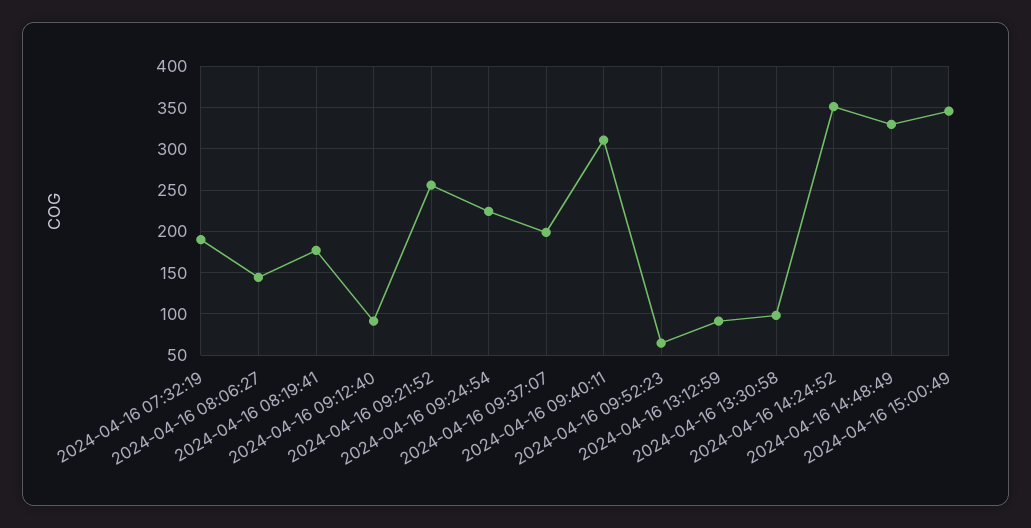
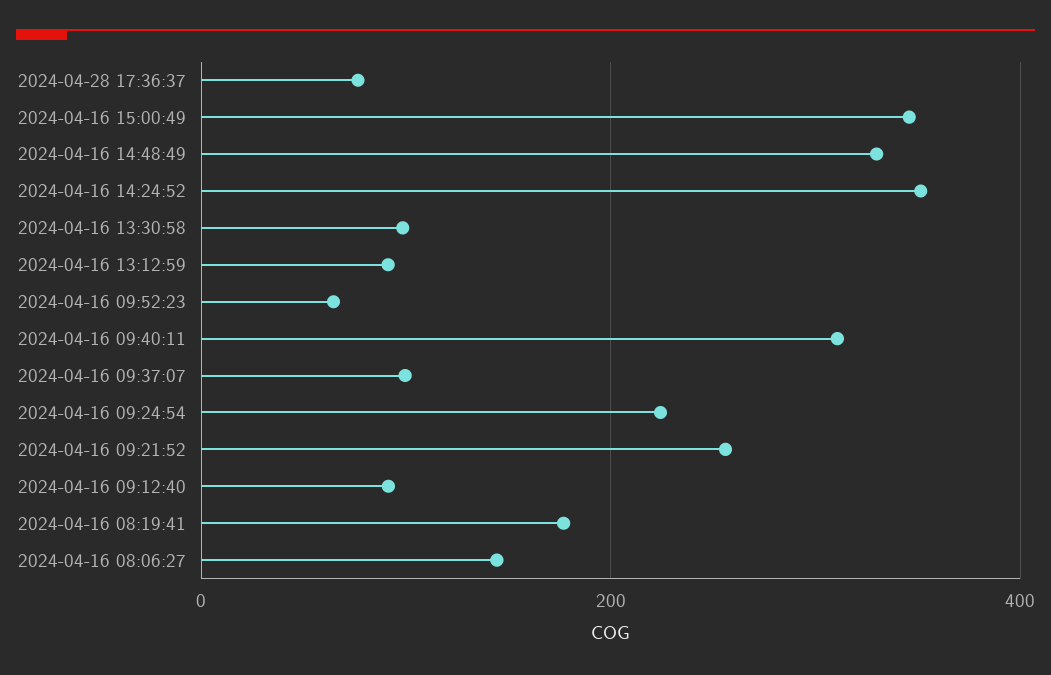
2024-04-16 07:32:19: 190 -> none
2024-04-16 09:37:07: 200 -> 100
2024-04-28 17:36:37: none -> 80

